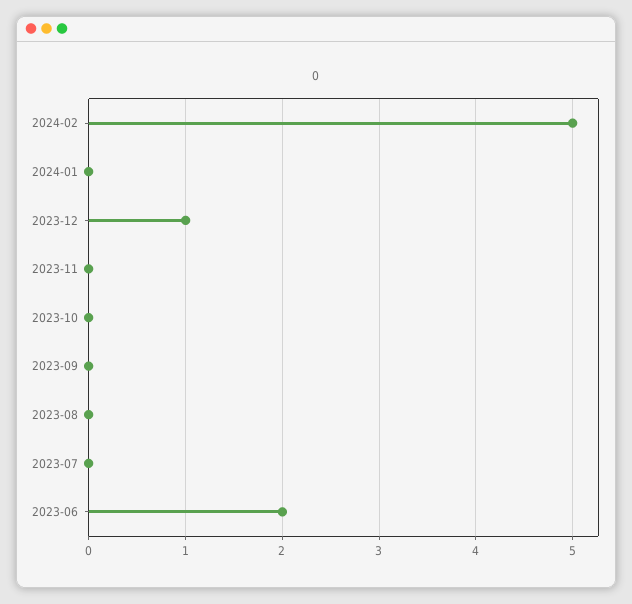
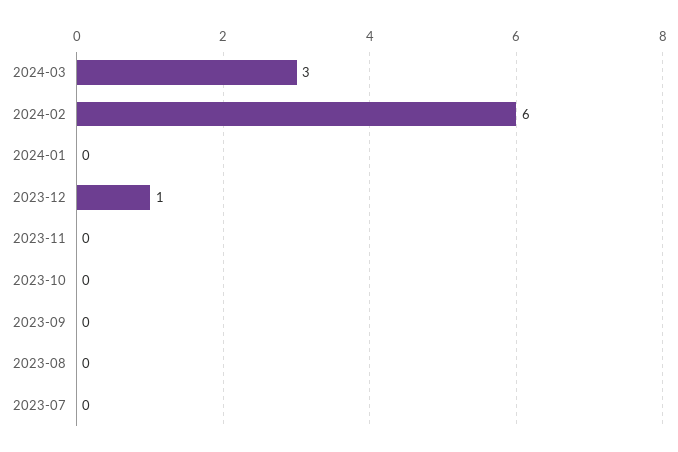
2024-02: 5 -> 6
2023-06: 2 -> none
2024-03: none -> 3

